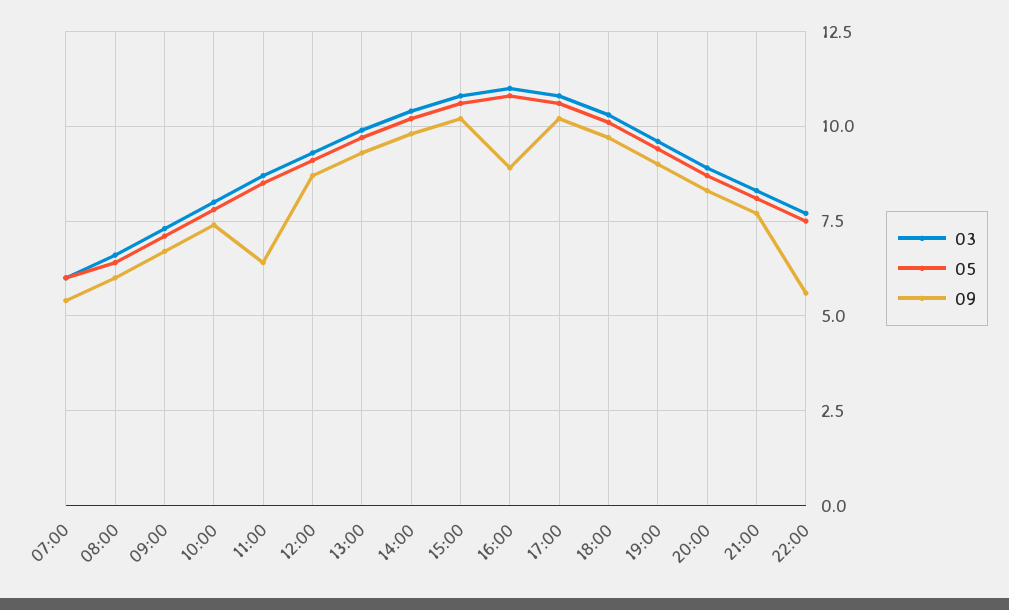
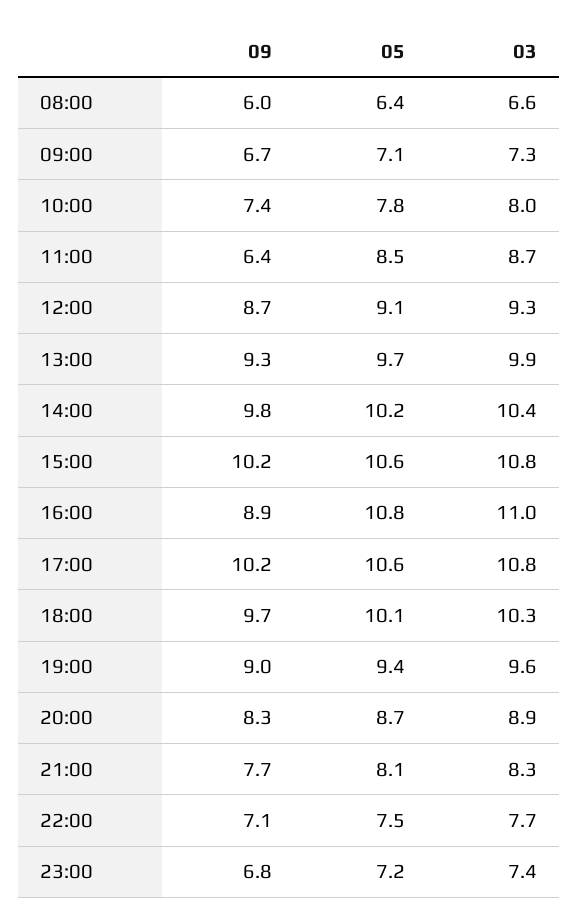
03, 07:00: 6 -> none
05, 07:00: 6 -> none
09, 07:00: 5.5 -> none
09, 22:00: 5.5 -> 7.1
09, 23:00: none -> 6.8
05, 23:00: none -> 7.2
03, 23:00: none -> 7.4

